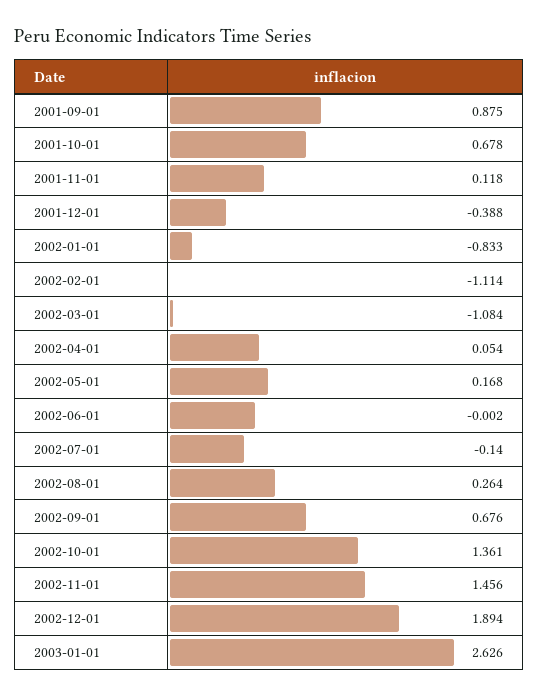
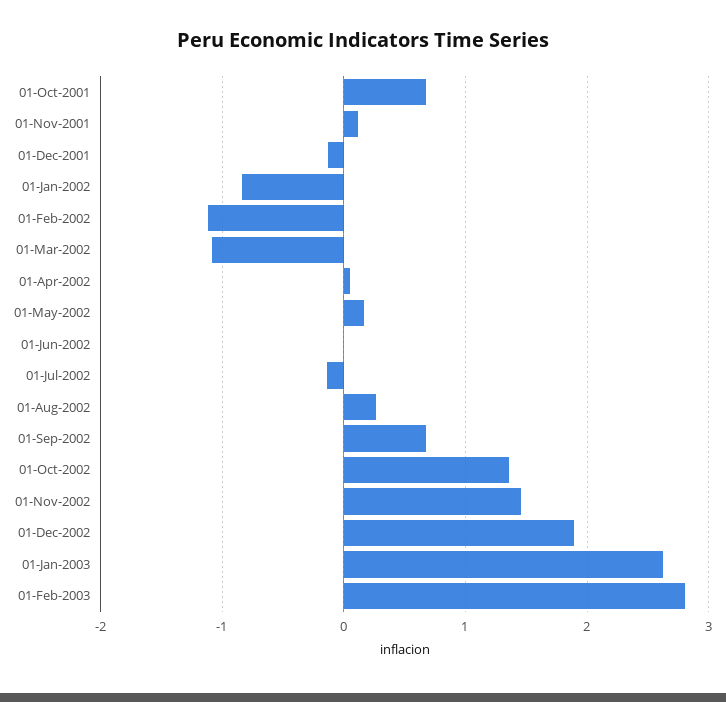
2001-09-01: 0.875 -> none
2001-12-01: -0.388 -> -0.1
01-Feb-2003: none -> 2.8

